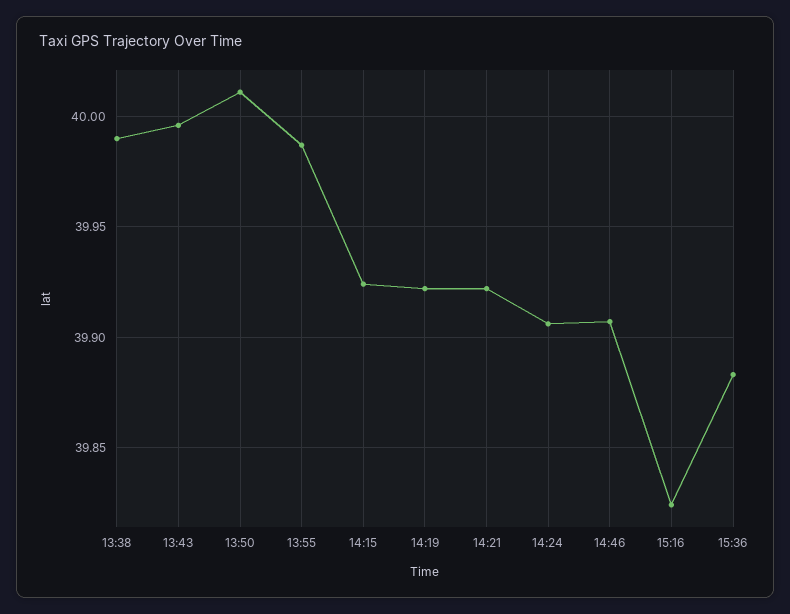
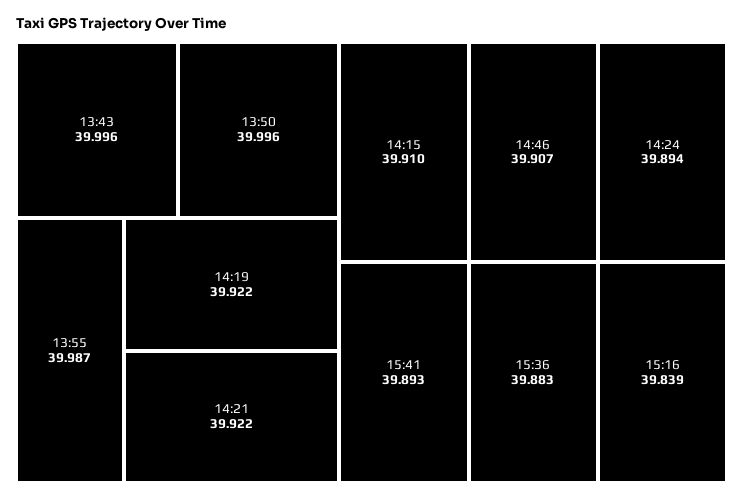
13:38: 39.99 -> none
13:50: 40.01 -> 39.996
14:15: 39.925 -> 39.91
14:24: 39.905 -> 39.894
15:16: 39.825 -> 39.839
15:41: none -> 39.893

